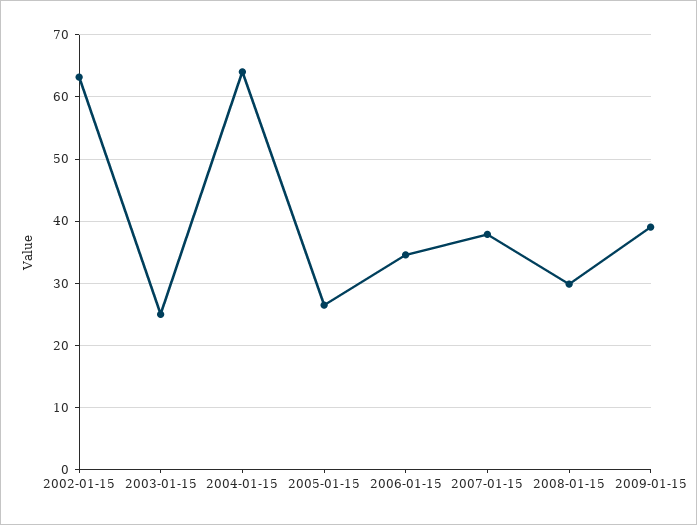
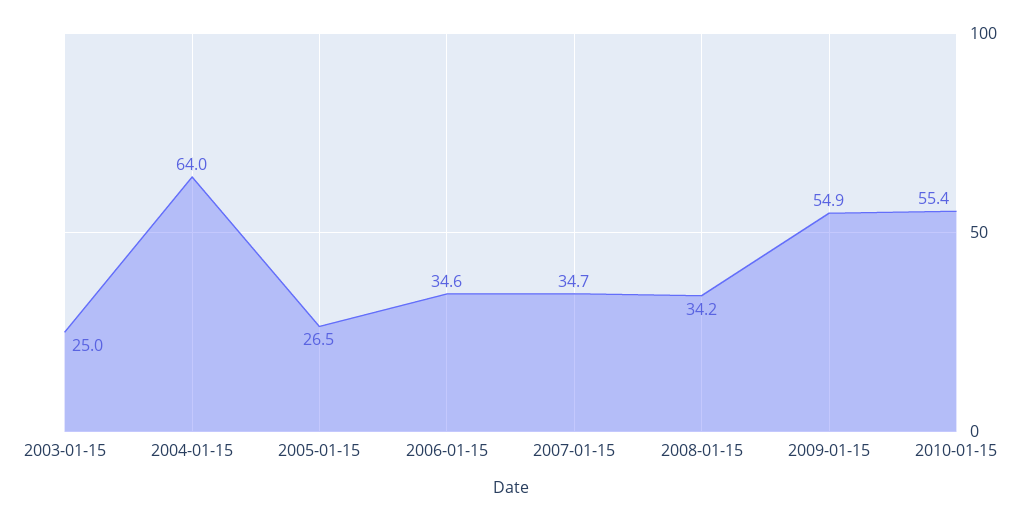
2002-01-15: 63 -> none
2007-01-15: 38 -> 34.7
2008-01-15: 30 -> 34.2
2009-01-15: 39 -> 54.9
2010-01-15: none -> 55.4

